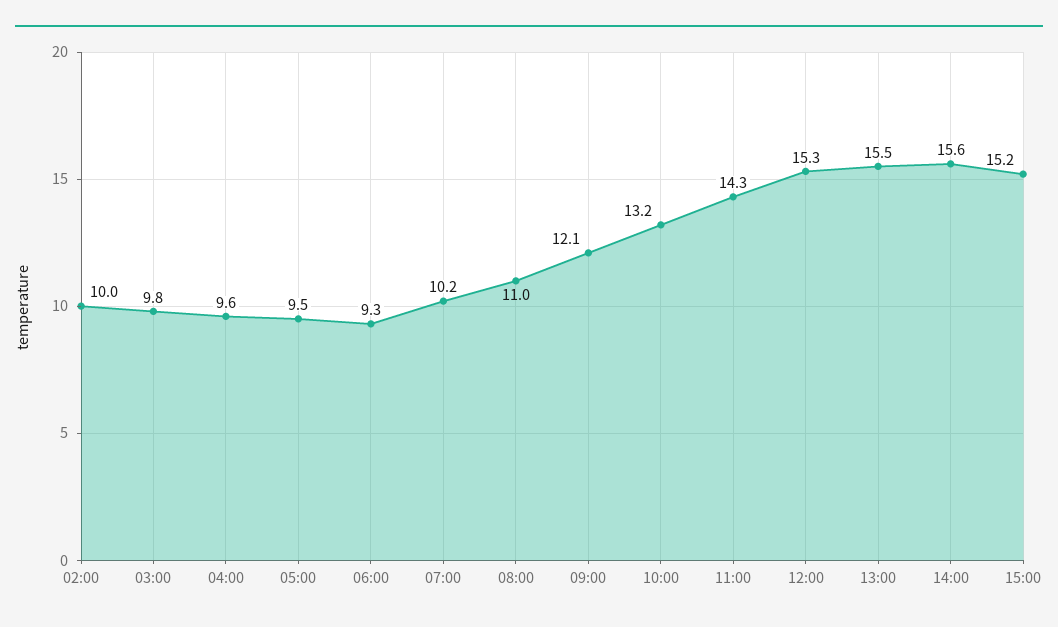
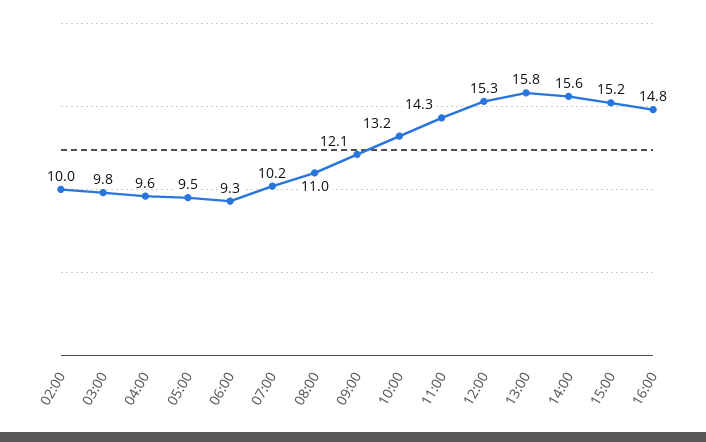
13:00: 15.5 -> 15.8
16:00: none -> 14.8

